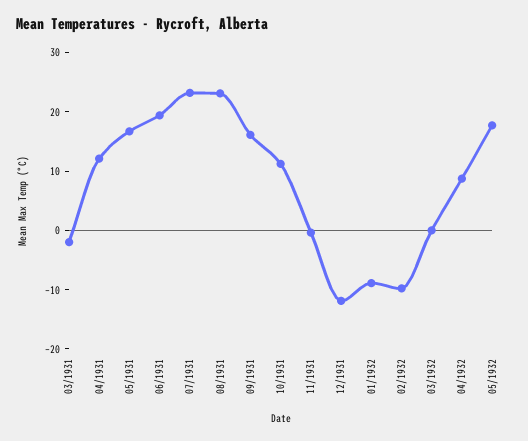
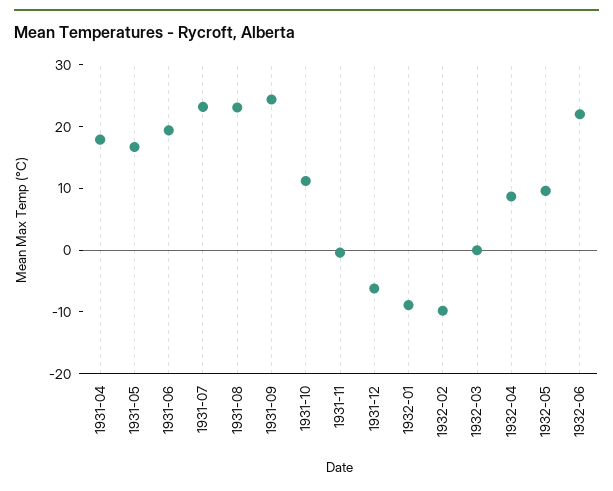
03/1931: -2 -> none
04/1931: 12 -> 18
09/1931: 16 -> 24
12/1931: -12 -> -6
05/1932: 18 -> 10
1932-06: none -> 22

